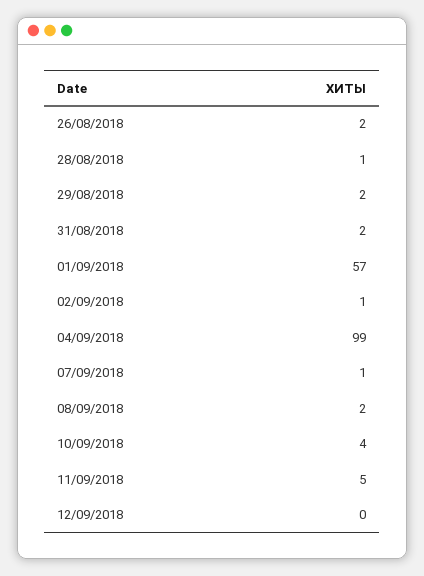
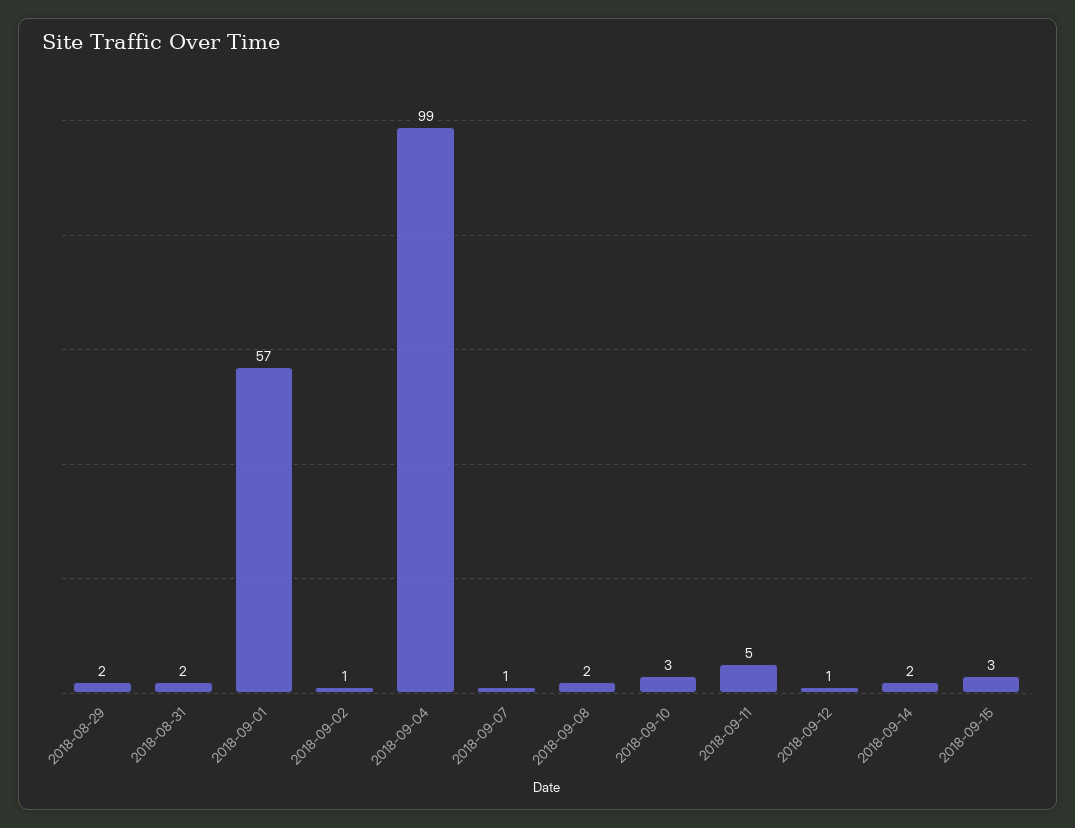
26/08/2018: 2 -> none
28/08/2018: 1 -> none
10/09/2018: 4 -> 3
12/09/2018: 0 -> 1
2018-09-14: none -> 2
2018-09-15: none -> 3

